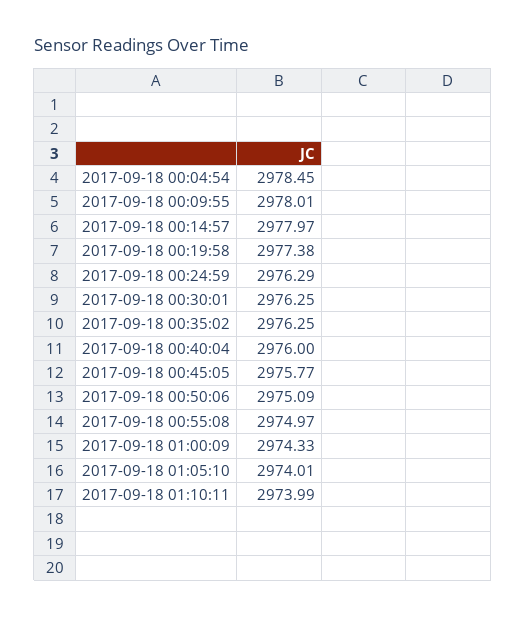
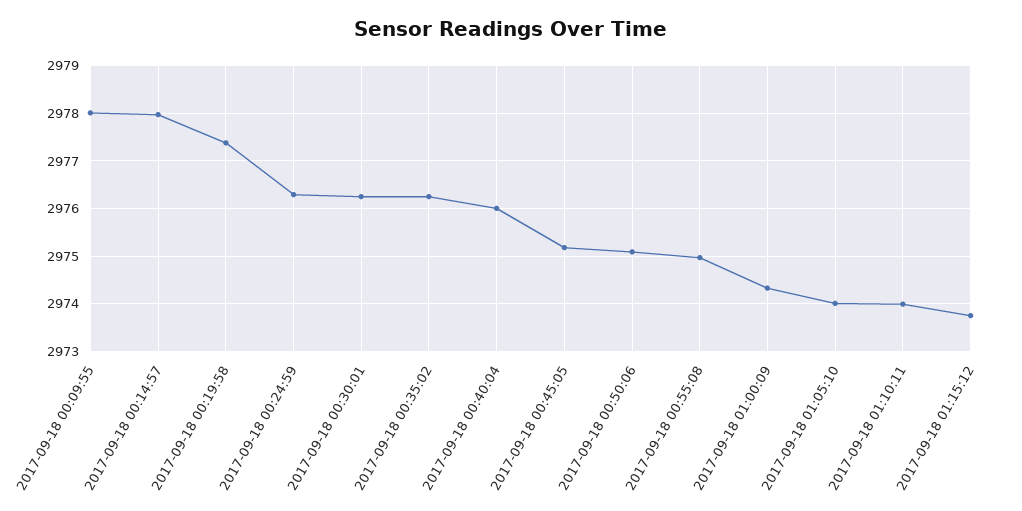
2017-09-18 00:04:54: 2978.45 -> none
2017-09-18 00:45:05: 2975.77 -> 2975.2
2017-09-18 01:15:12: none -> 2973.8

